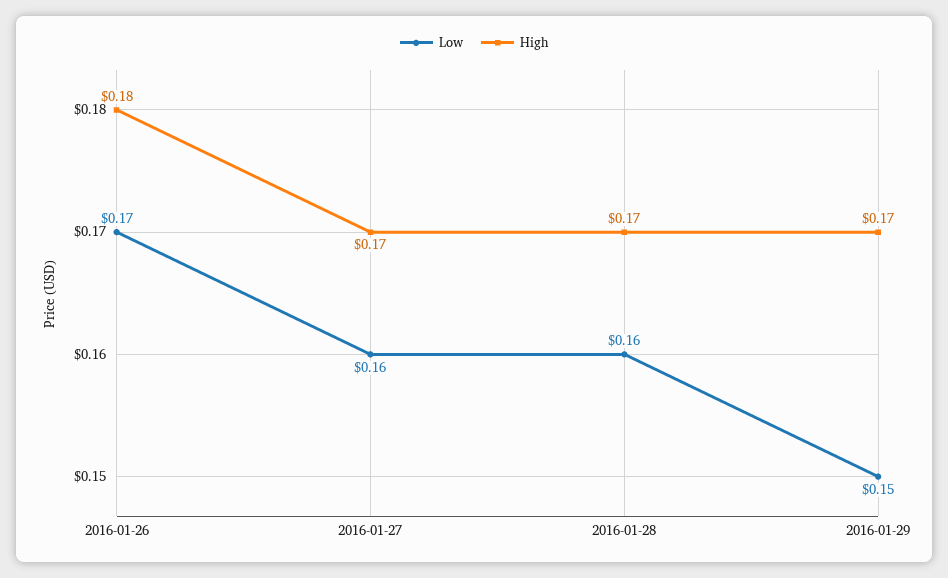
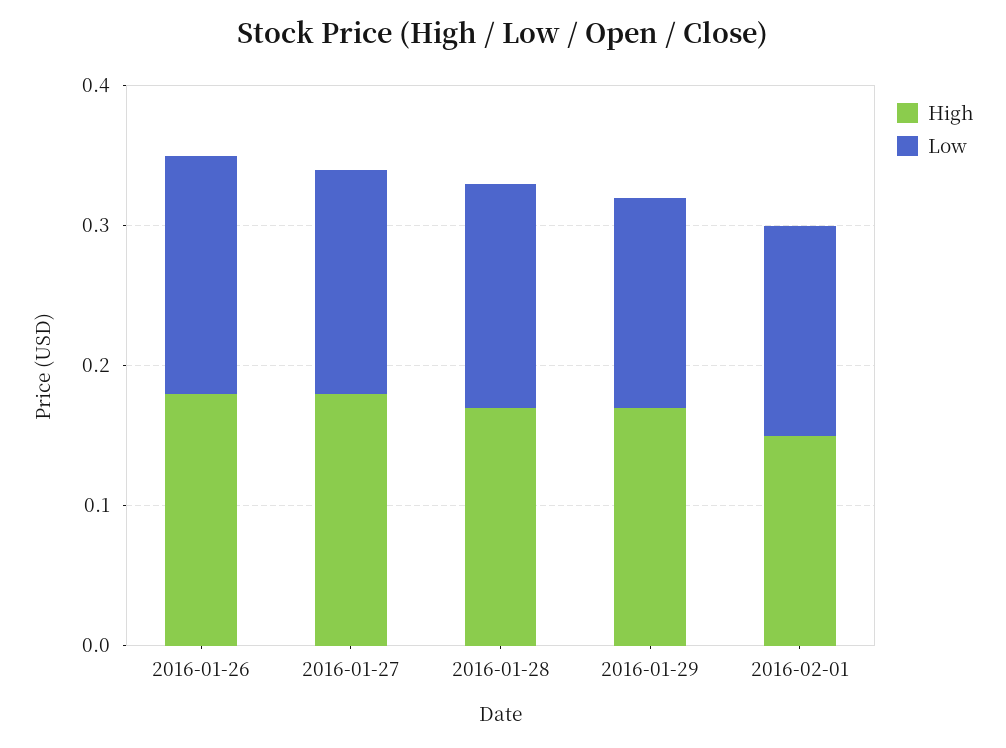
High, 2016-01-27: 0.17 -> 0.18
High, 2016-02-01: none -> 0.15
Low, 2016-02-01: none -> 0.15

